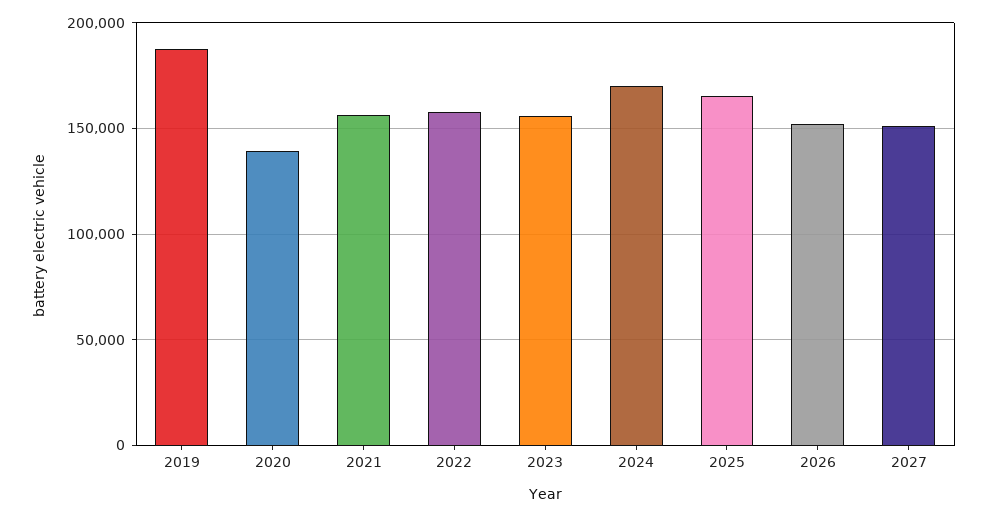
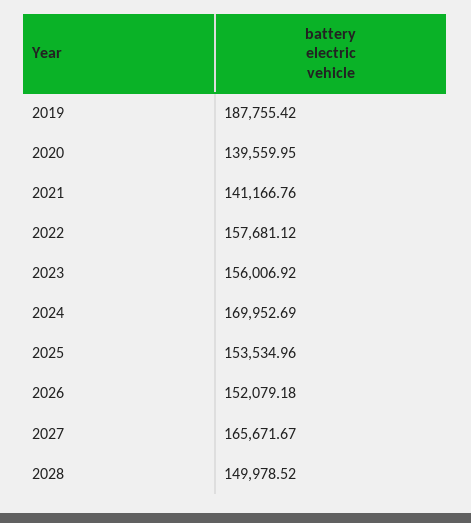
2021: 155000 -> 141166.76
2025: 165000 -> 153534.96
2027: 150000 -> 165671.67
2028: none -> 149978.52

